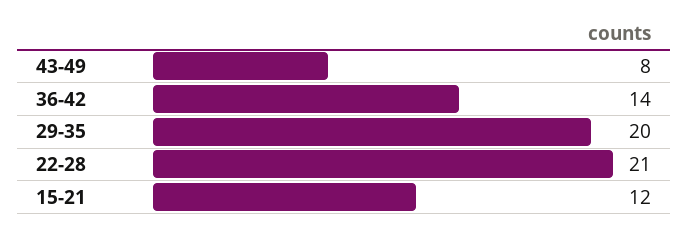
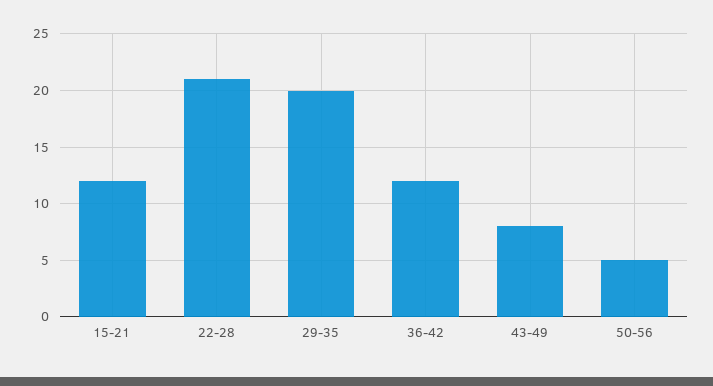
36-42: 14 -> 12
50-56: none -> 5

